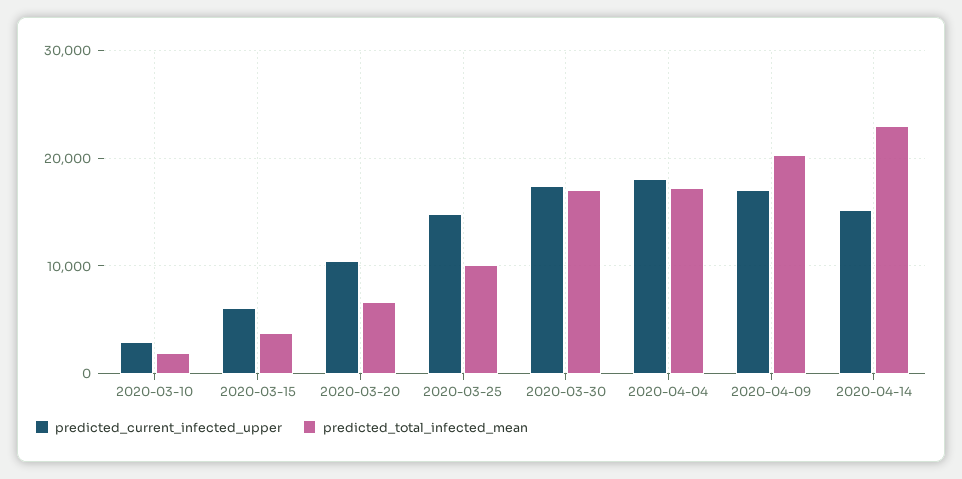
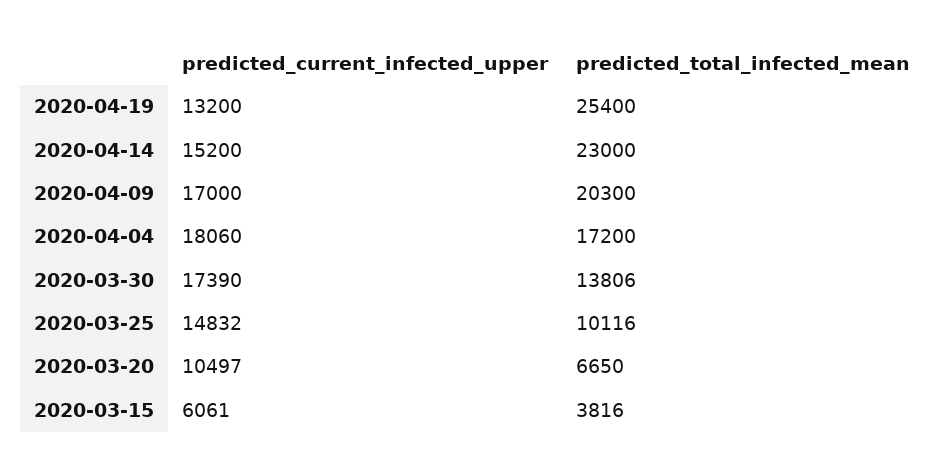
predicted_current_infected_upper, 2020-03-10: 3000 -> none
predicted_total_infected_mean, 2020-03-10: 2000 -> none
predicted_total_infected_mean, 2020-03-30: 17000 -> 13806
predicted_current_infected_upper, 2020-04-19: none -> 13200
predicted_total_infected_mean, 2020-04-19: none -> 25400

